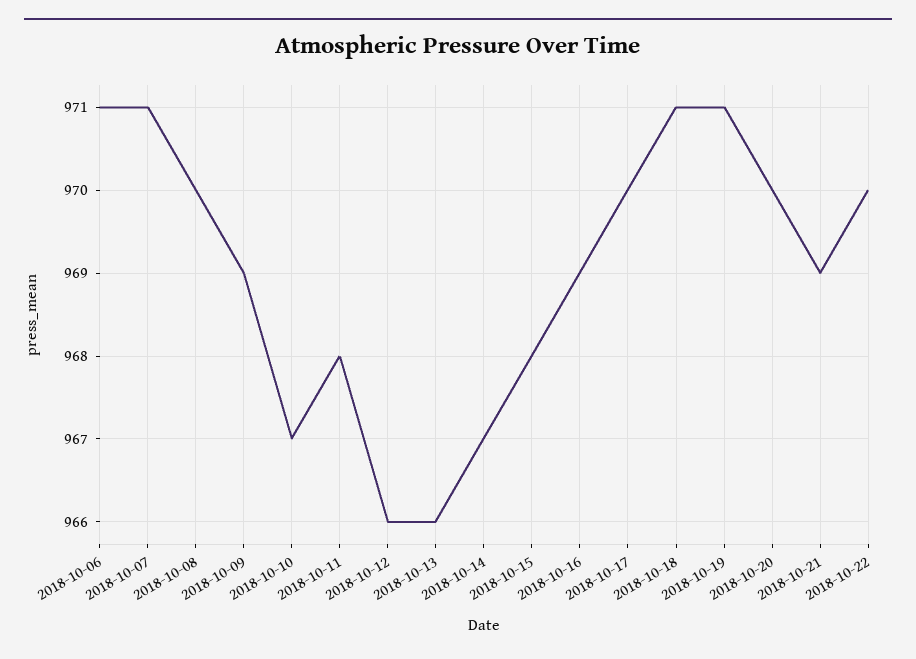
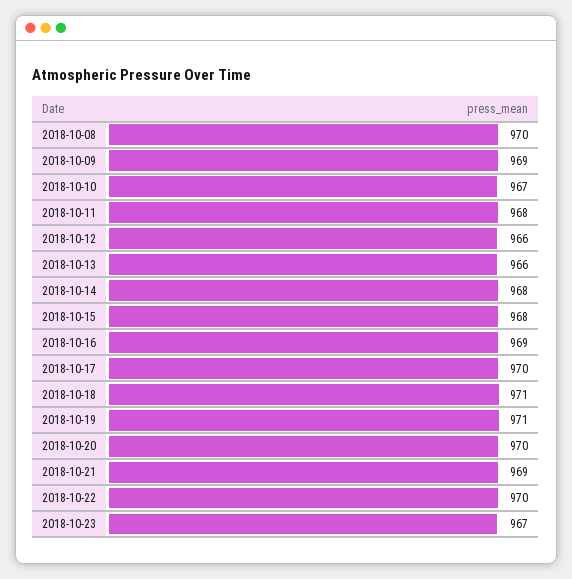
2018-10-06: 971 -> none
2018-10-07: 971 -> none
2018-10-14: 967 -> 968
2018-10-23: none -> 967

